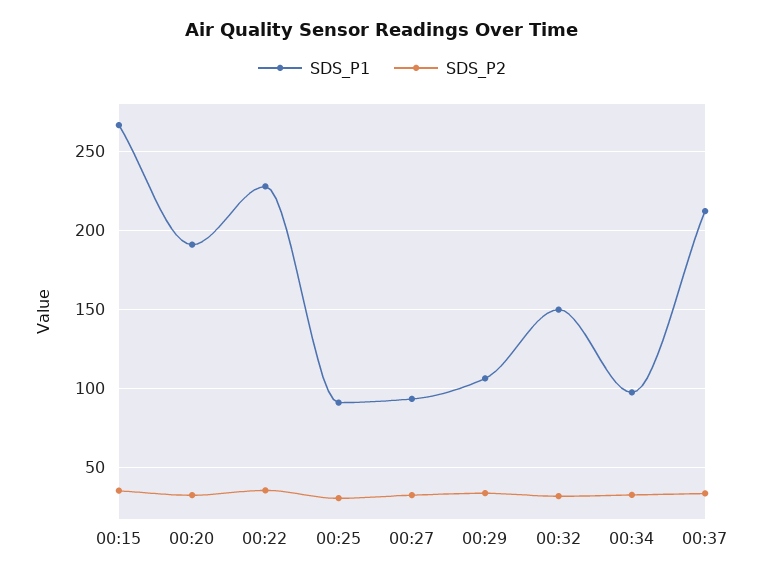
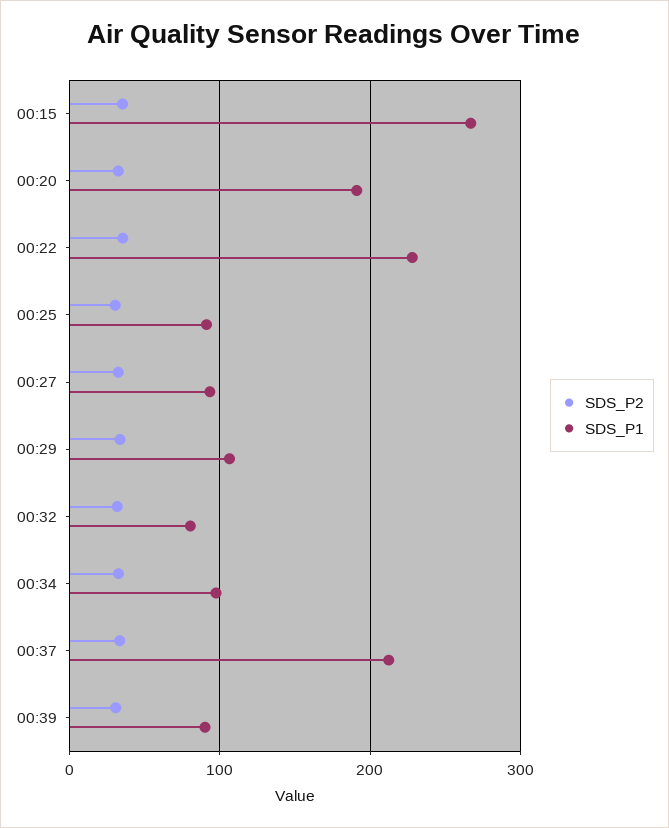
SDS_P1, 00:32: 150 -> 80
SDS_P2, 00:39: none -> 30
SDS_P1, 00:39: none -> 90

